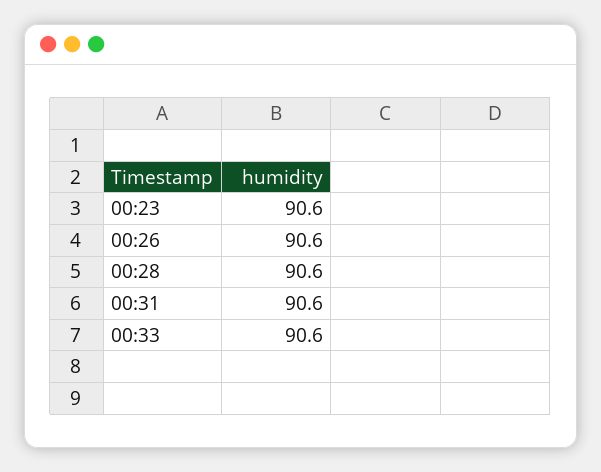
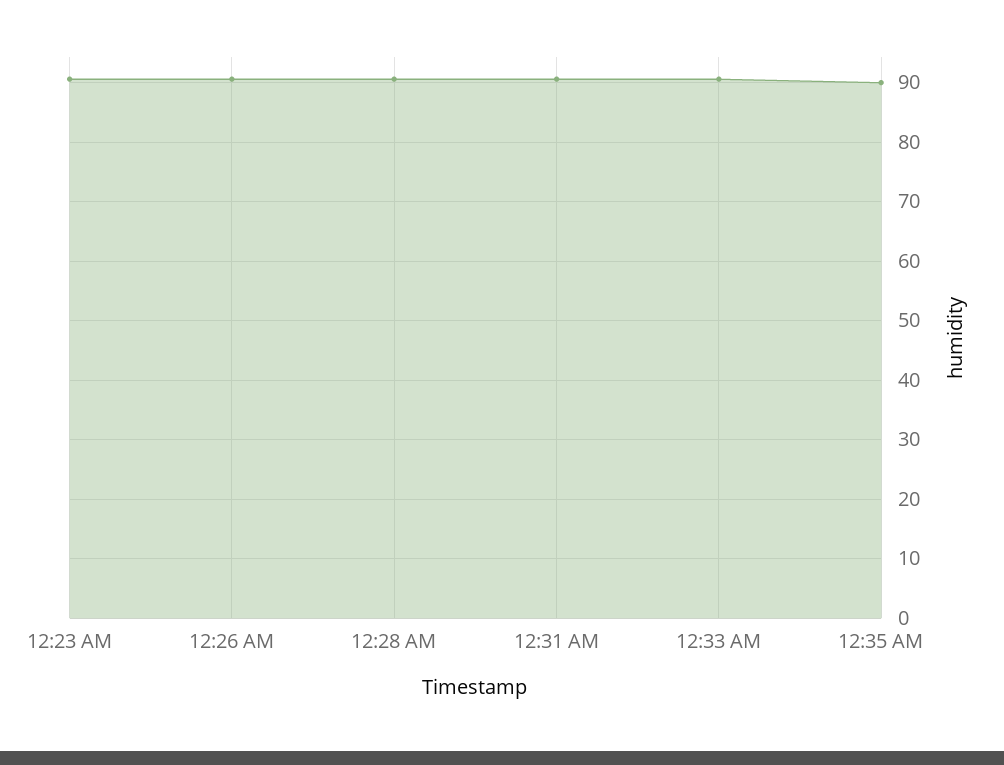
12:35 AM: none -> 90

